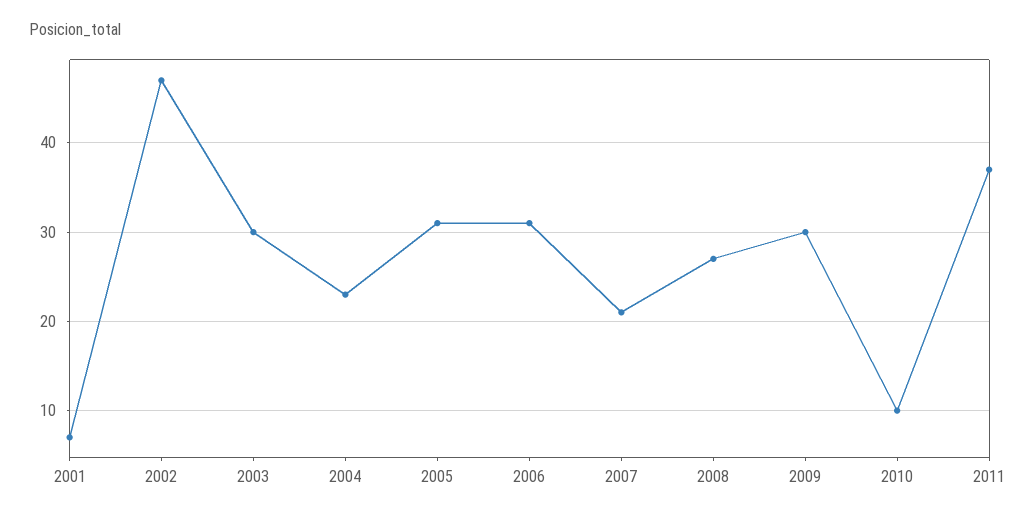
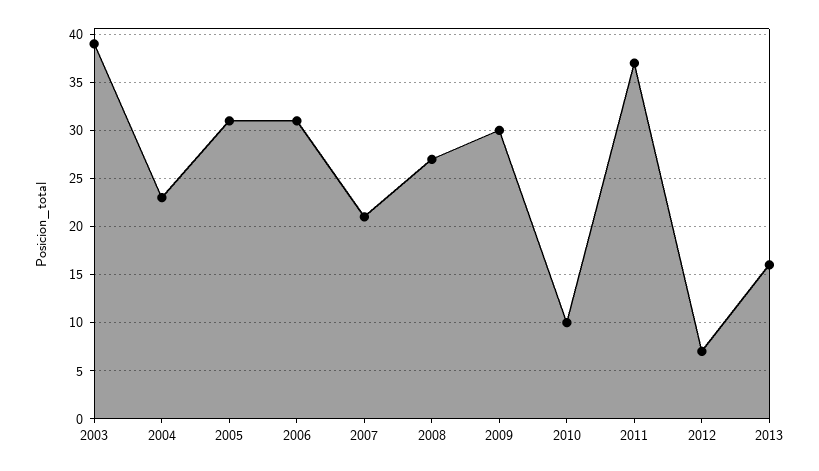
2001: 7 -> none
2002: 47 -> none
2003: 30 -> 39
2012: none -> 7
2013: none -> 16

